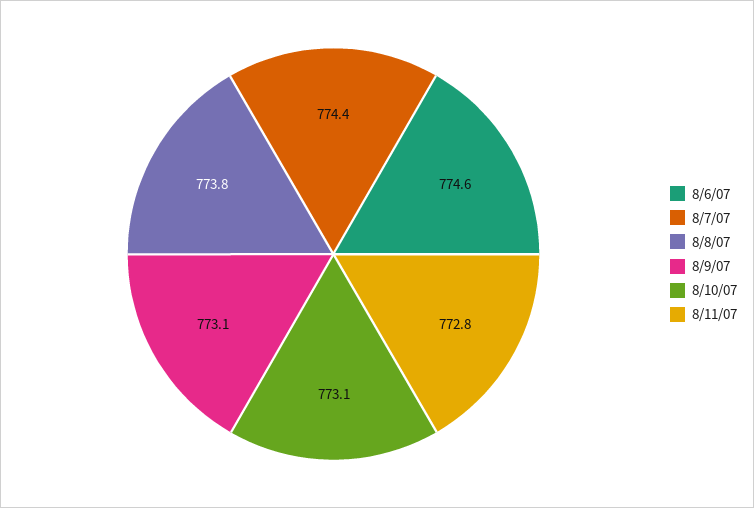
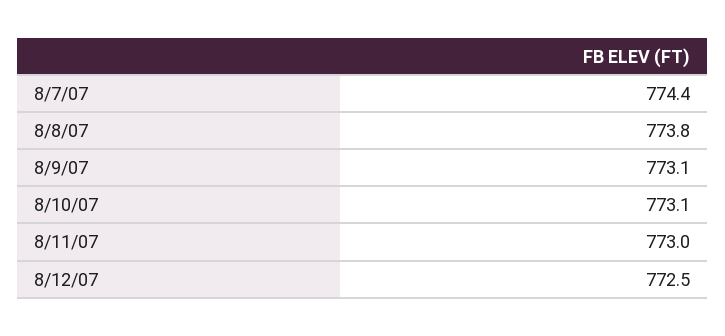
8/6/07: 774.6 -> none
8/11/07: 772.8 -> 773
8/12/07: none -> 772.5

